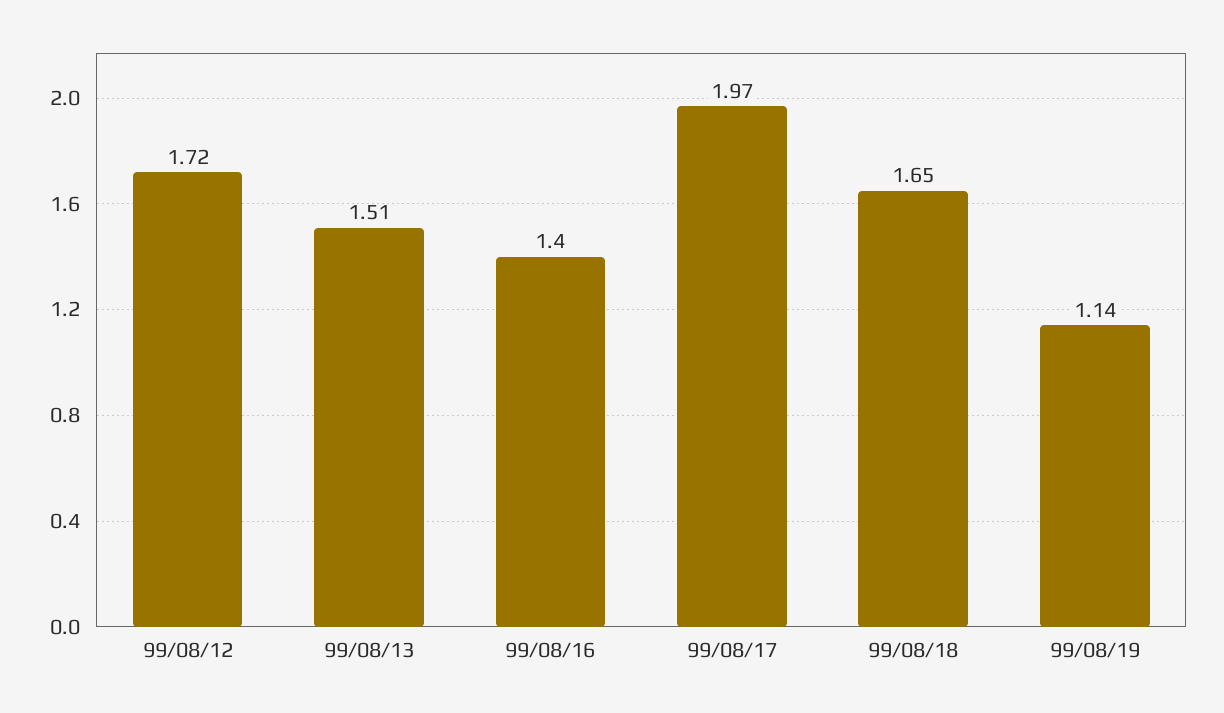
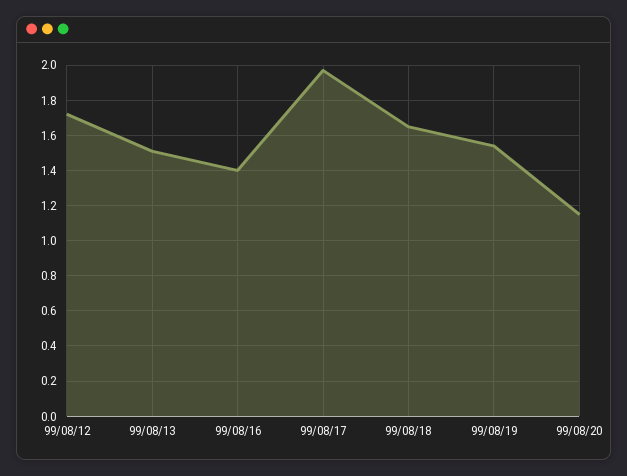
99/08/19: 1.14 -> 1.55
99/08/20: none -> 1.15

